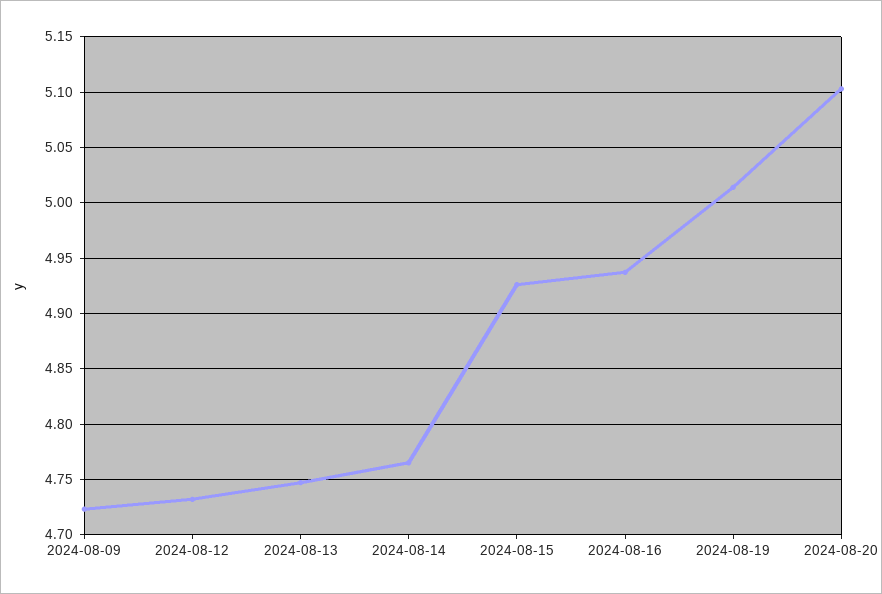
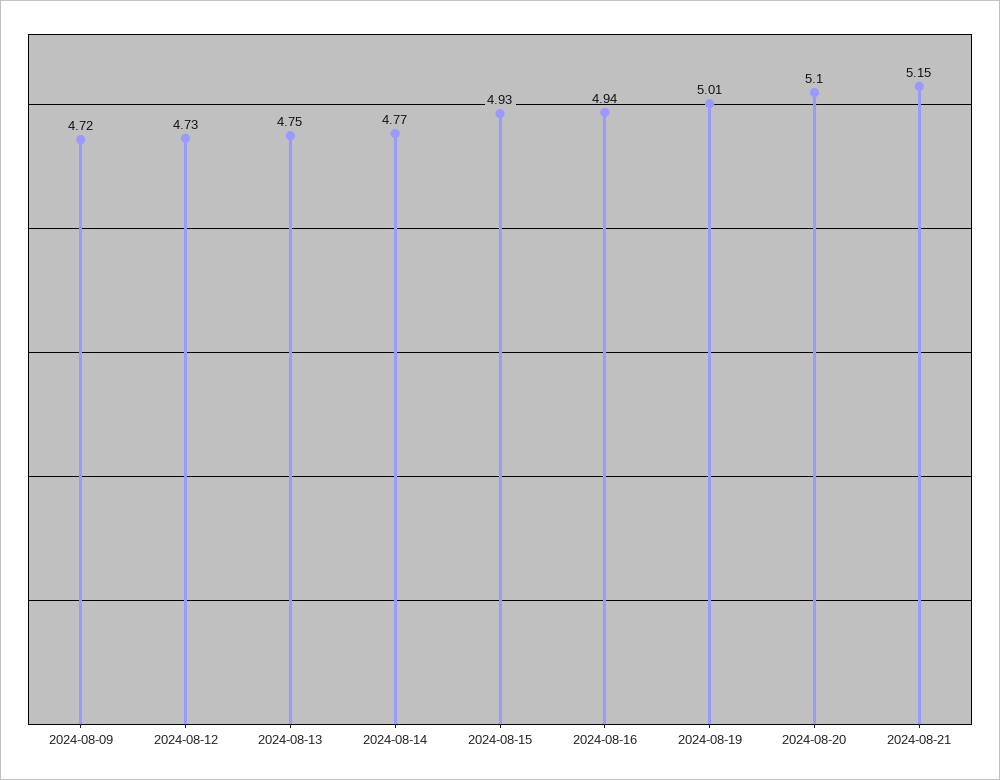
2024-08-21: none -> 5.15

